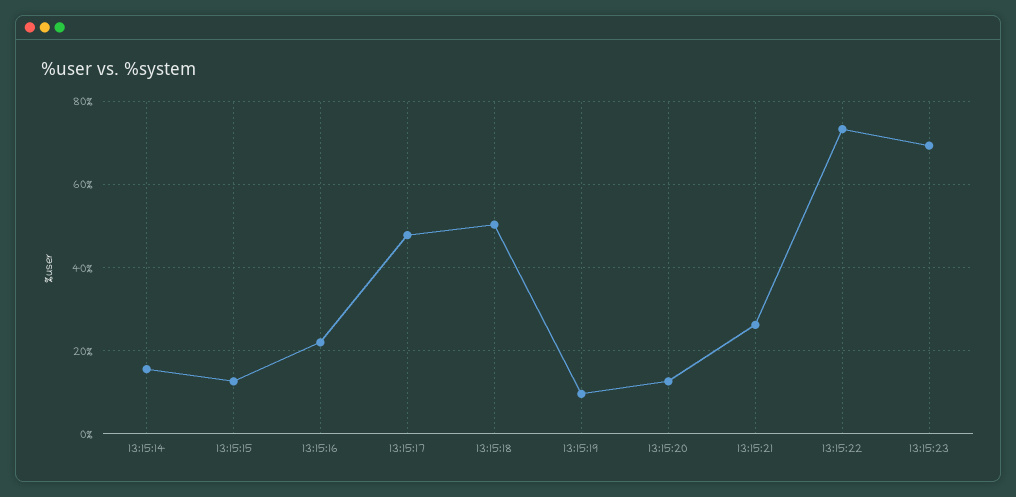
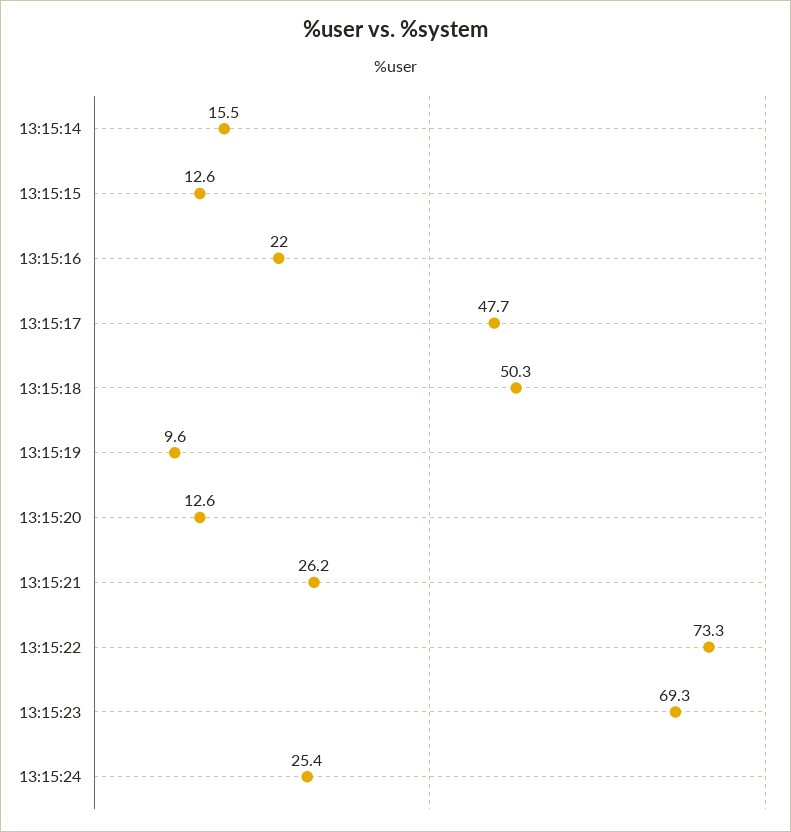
13:15:24: none -> 25.4

